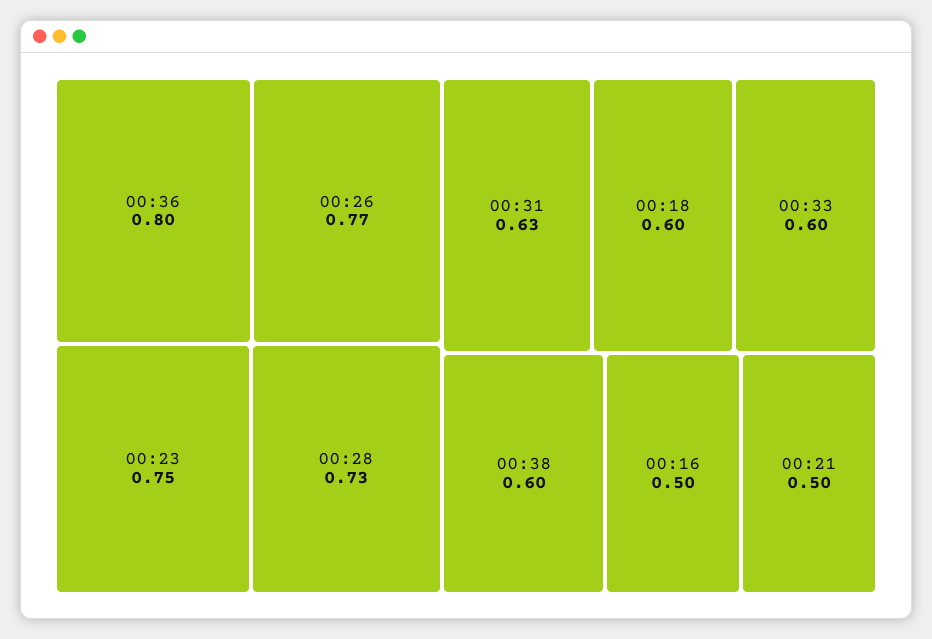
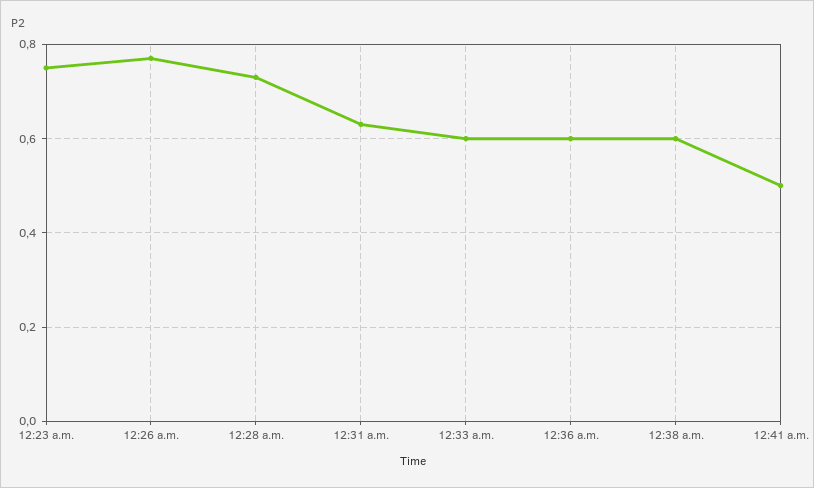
00:36: 0.8 -> 0.6
00:18: 0.6 -> none
00:16: 0.5 -> none
00:21: 0.5 -> none
12:41 a.m.: none -> 0.5

